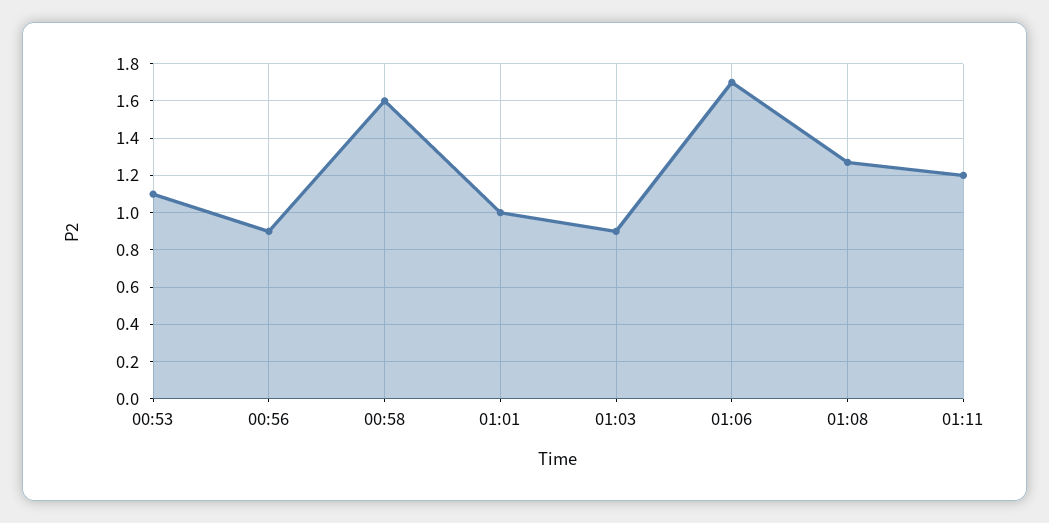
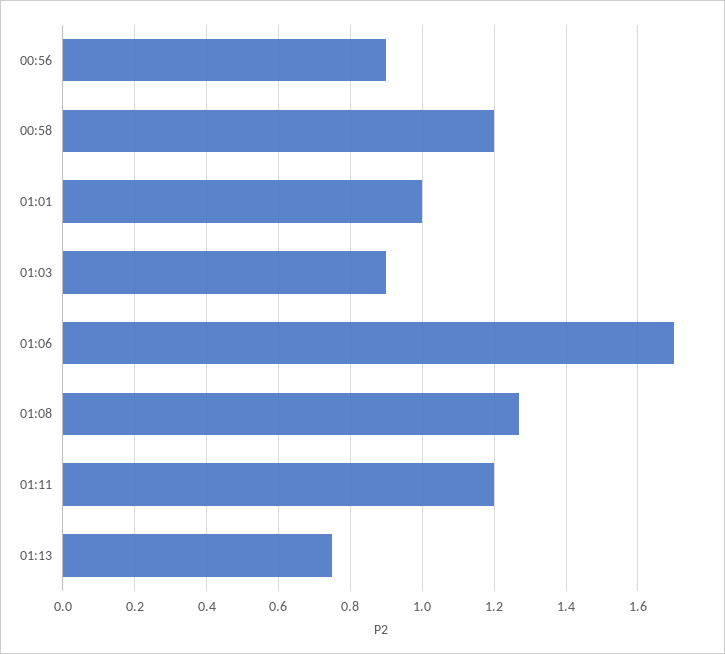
00:53: 1.1 -> none
00:58: 1.6 -> 1.2
01:13: none -> 0.75

